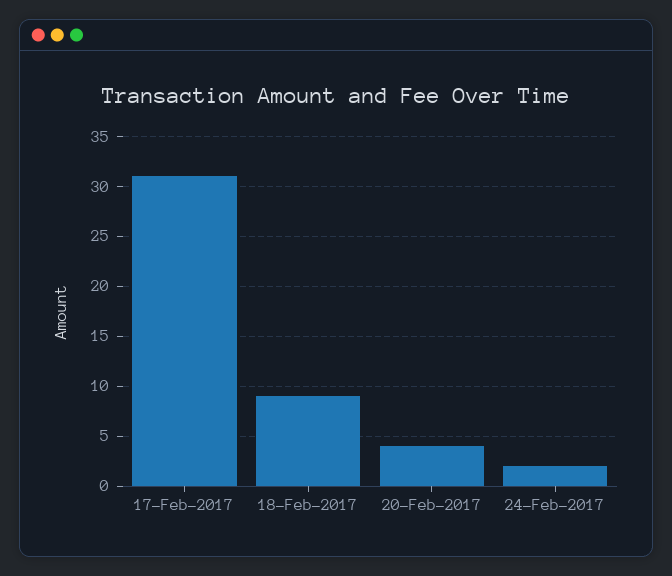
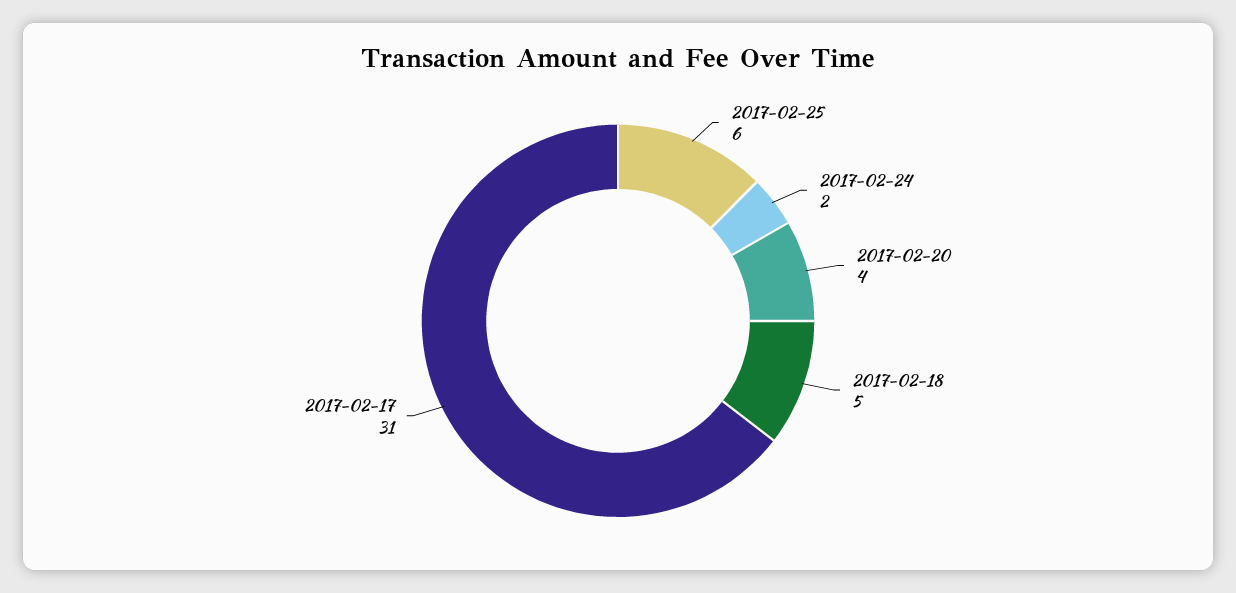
18-Feb-2017: 9 -> 5
2017-02-25: none -> 6

